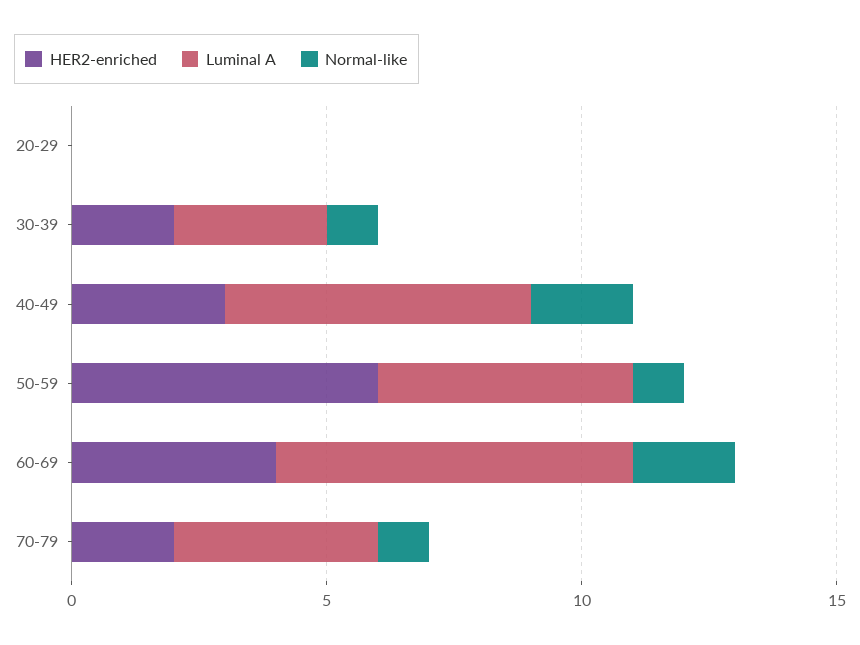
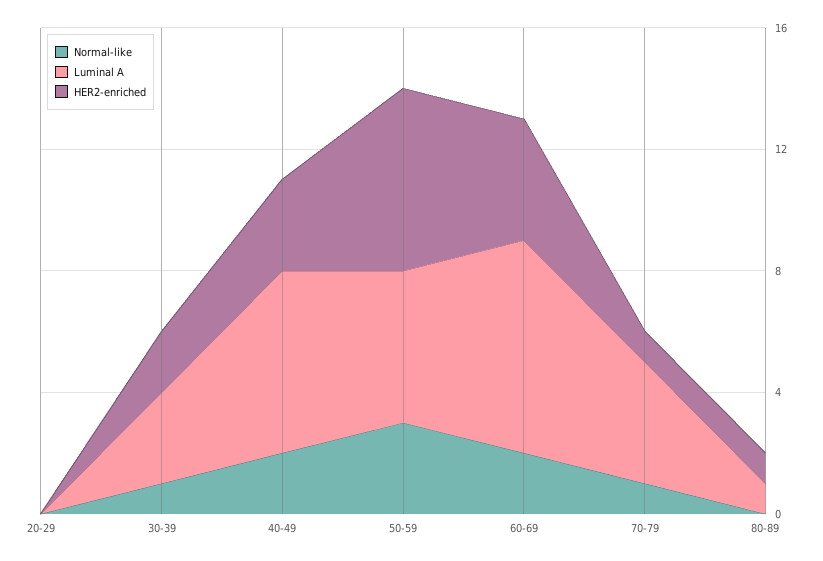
Normal-like, 50-59: 1 -> 3
HER2-enriched, 70-79: 2 -> 1
Normal-like, 80-89: none -> 0
Luminal A, 80-89: none -> 1
HER2-enriched, 80-89: none -> 1

